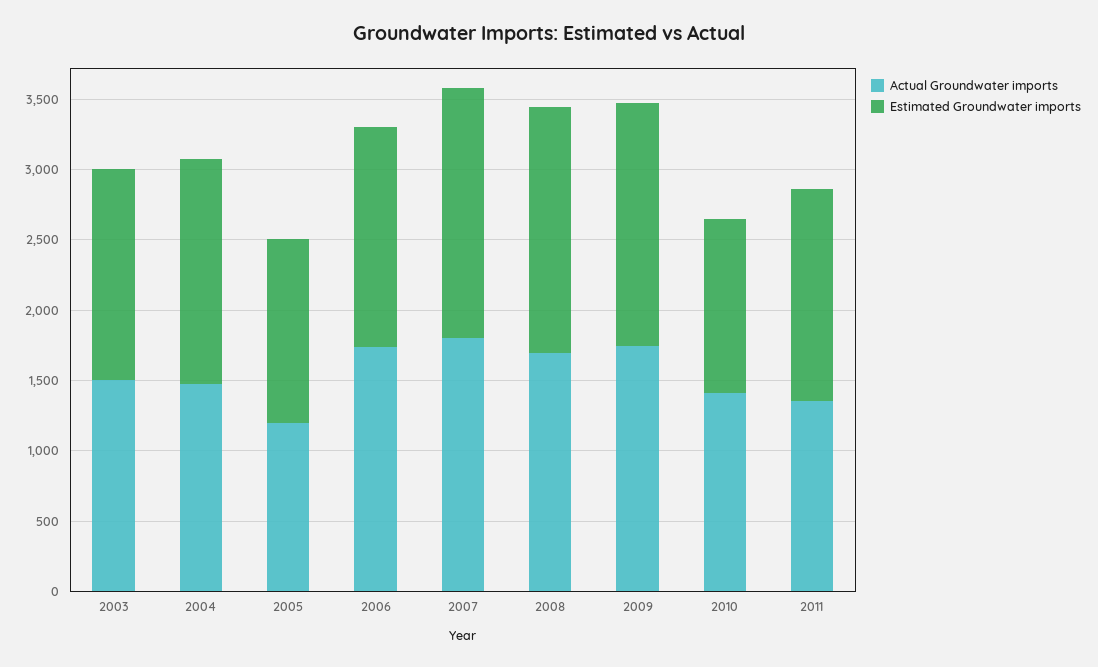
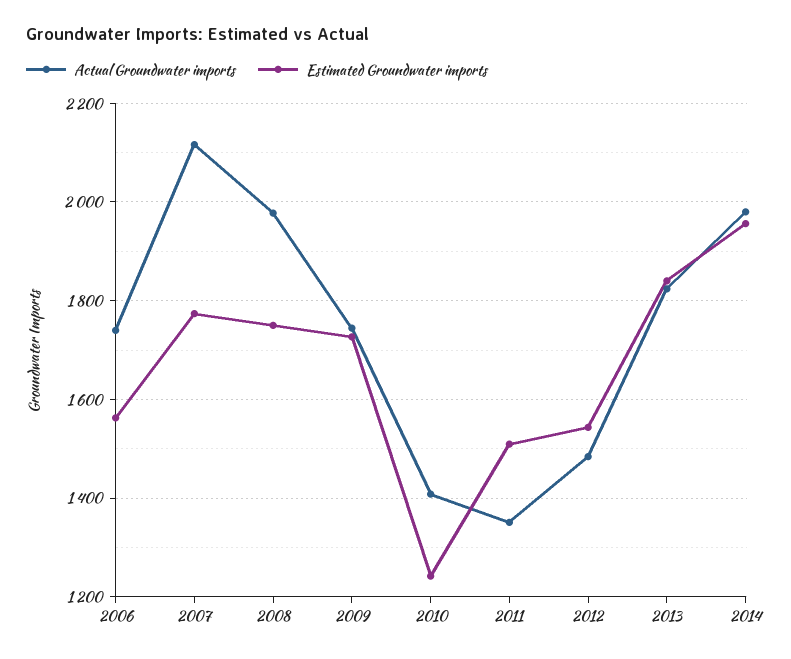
Actual Groundwater imports, 2003: 1500 -> none
Estimated Groundwater imports, 2003: 1500 -> none
Actual Groundwater imports, 2004: 1500 -> none
Estimated Groundwater imports, 2004: 1600 -> none
Actual Groundwater imports, 2005: 1200 -> none
Estimated Groundwater imports, 2005: 1300 -> none
Actual Groundwater imports, 2007: 1800 -> 2120
Actual Groundwater imports, 2008: 1700 -> 1980
Actual Groundwater imports, 2012: none -> 1480
Estimated Groundwater imports, 2012: none -> 1540
Actual Groundwater imports, 2013: none -> 1820
Estimated Groundwater imports, 2013: none -> 1840
Actual Groundwater imports, 2014: none -> 1980
Estimated Groundwater imports, 2014: none -> 1960

